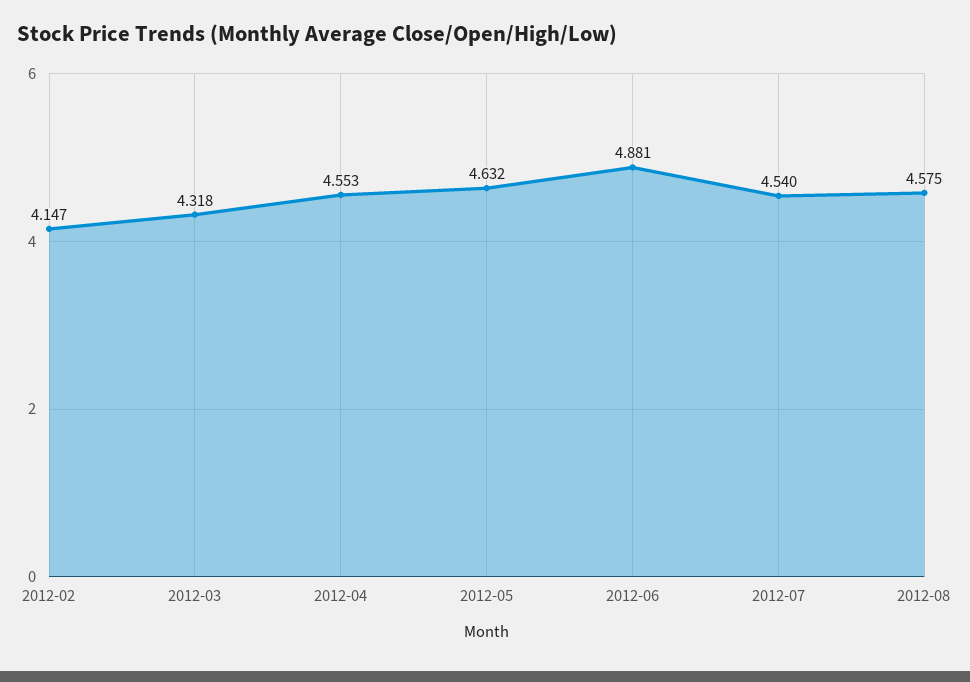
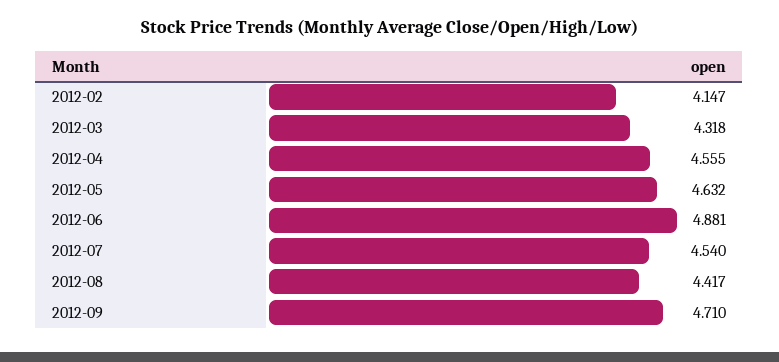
2012-04: 4.553 -> 4.555
2012-08: 4.575 -> 4.417
2012-09: none -> 4.71

